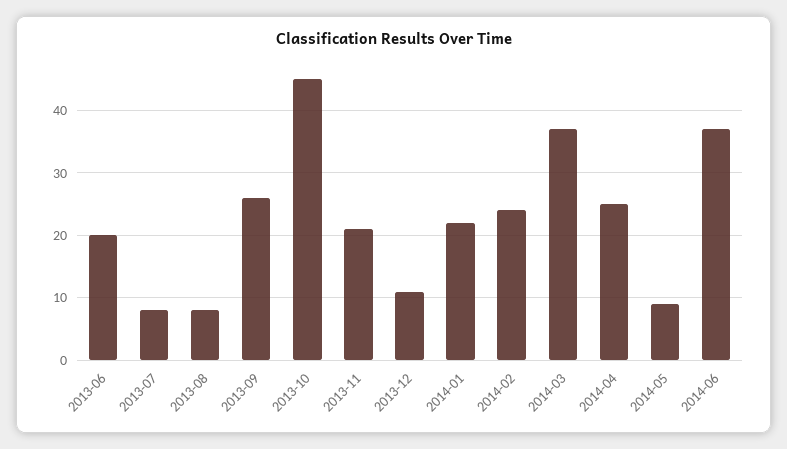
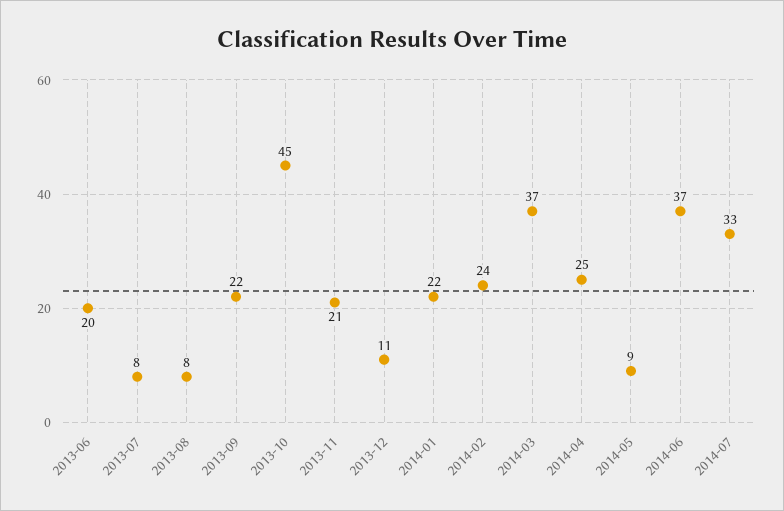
2013-09: 26 -> 22
2014-07: none -> 33

